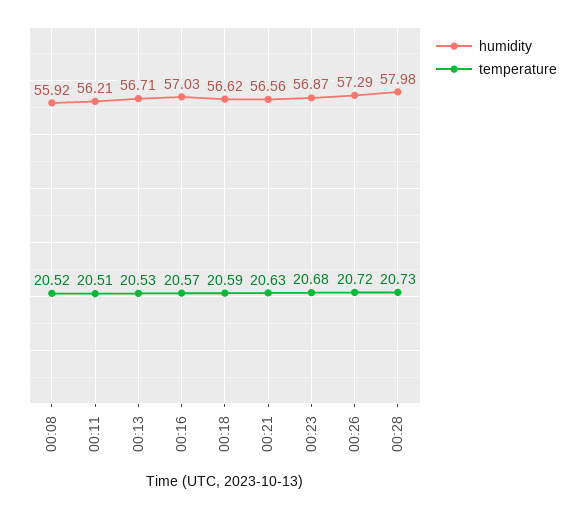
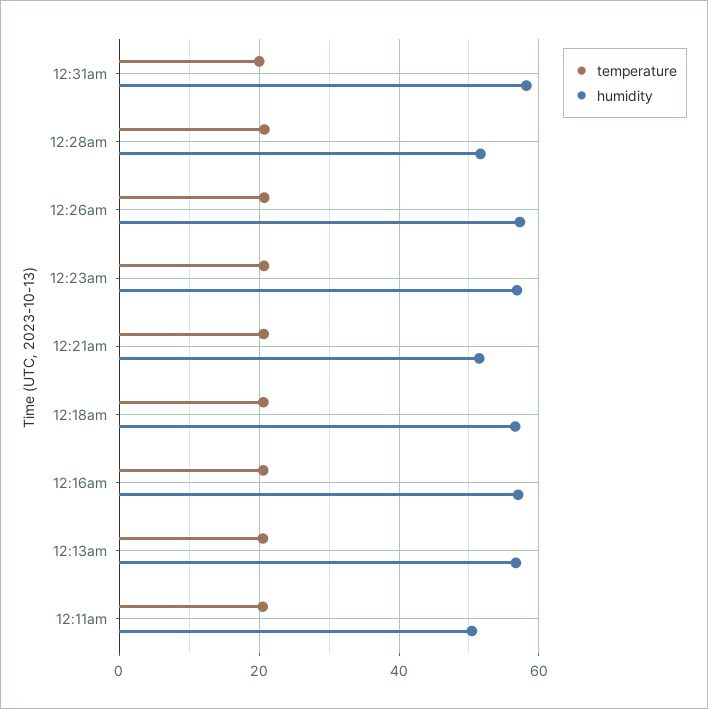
humidity, 00:08: 55.92 -> none
temperature, 00:08: 20.52 -> none
humidity, 00:11: 56.21 -> 50
humidity, 00:21: 56.56 -> 52
humidity, 00:28: 57.98 -> 52
temperature, 12:31am: none -> 20
humidity, 12:31am: none -> 58

